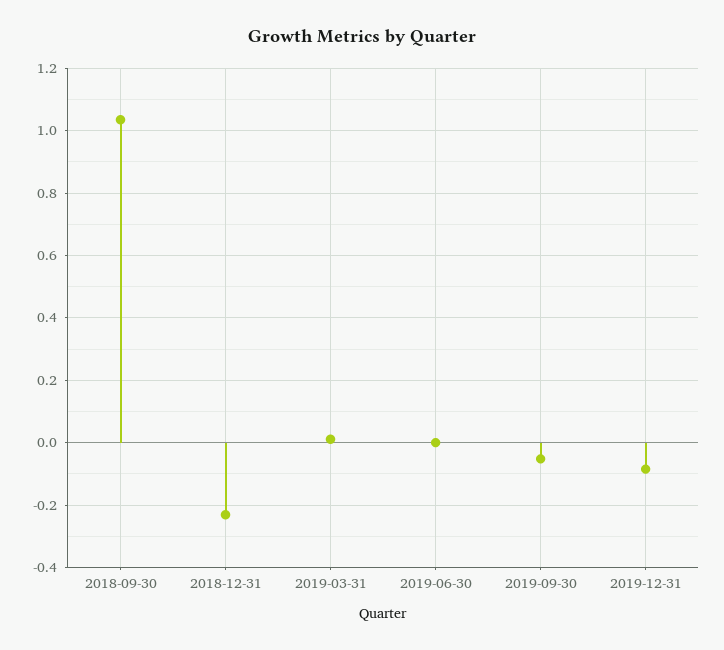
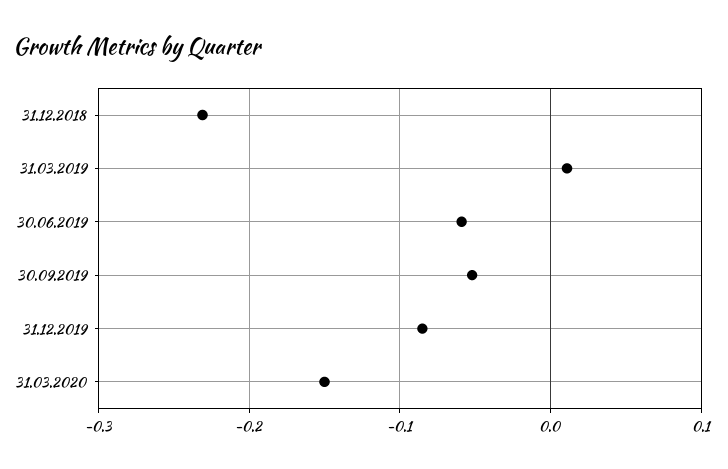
2018-09-30: 1.04 -> none
2019-06-30: 0 -> -0.06
31.03.2020: none -> -0.15

